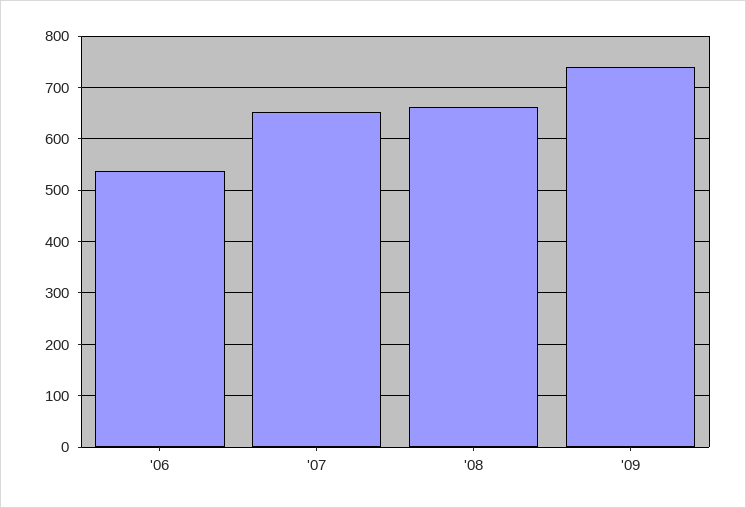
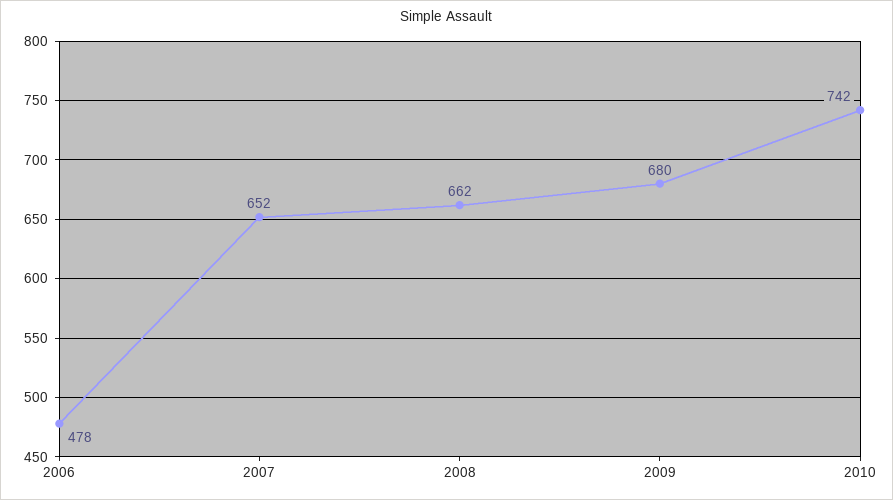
'06: 540 -> 478
'09: 740 -> 680
2010: none -> 742

